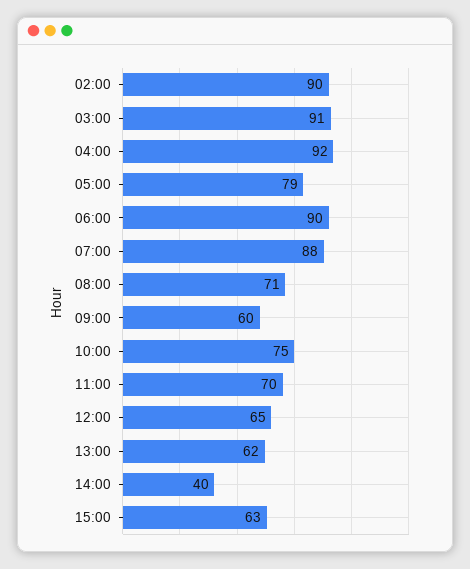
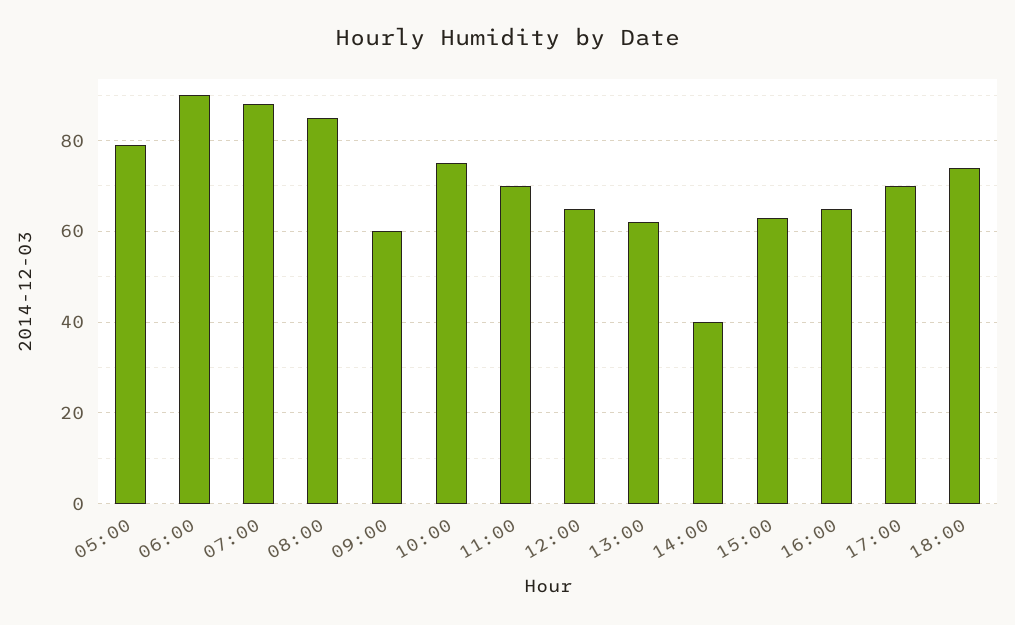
02:00: 90 -> none
03:00: 91 -> none
04:00: 92 -> none
08:00: 71 -> 85
16:00: none -> 65
17:00: none -> 70
18:00: none -> 75

